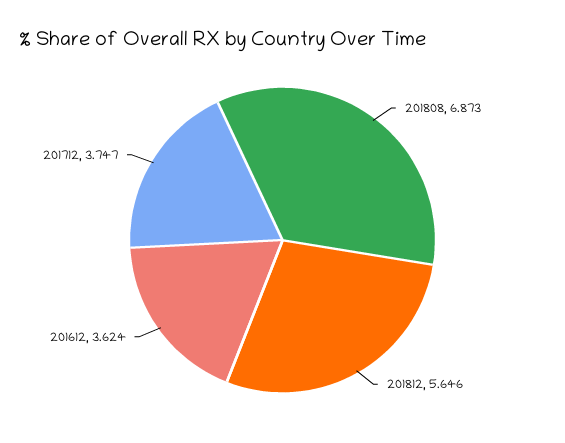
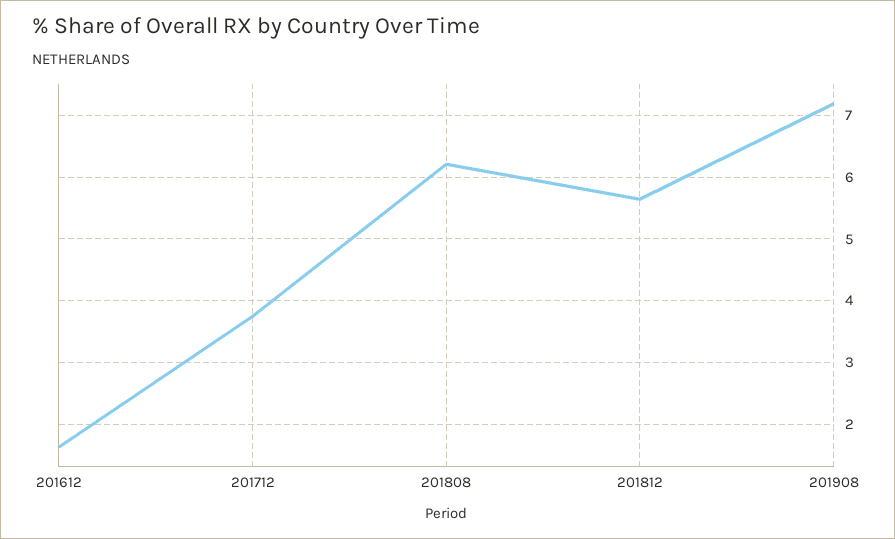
201808: 6.873 -> 6.2
201612: 3.624 -> 1.6
201908: none -> 7.2

